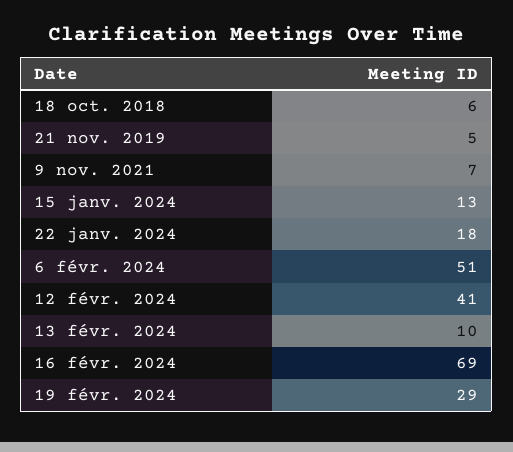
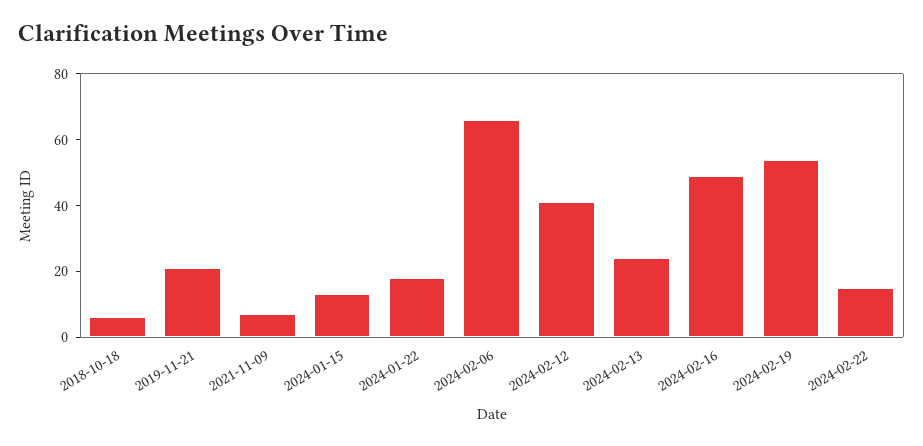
21 nov. 2019: 5 -> 20
6 févr. 2024: 51 -> 65
13 févr. 2024: 10 -> 25
16 févr. 2024: 69 -> 50
19 févr. 2024: 29 -> 55
2024-02-22: none -> 15

